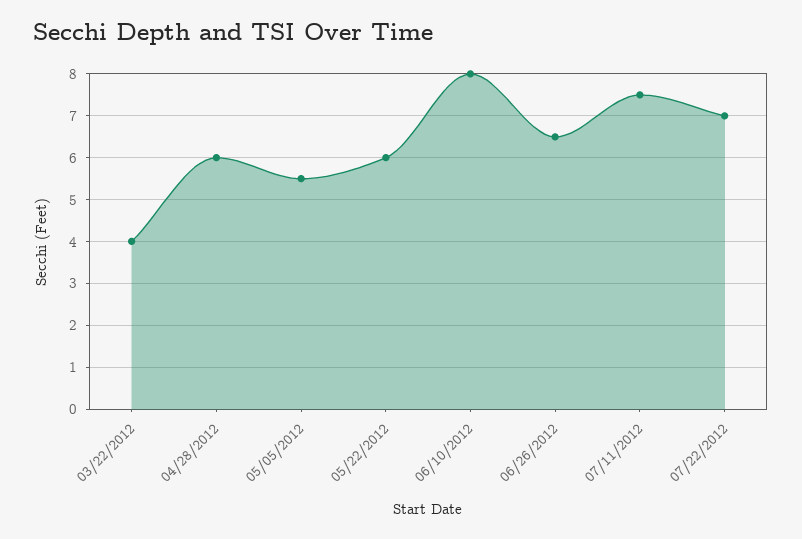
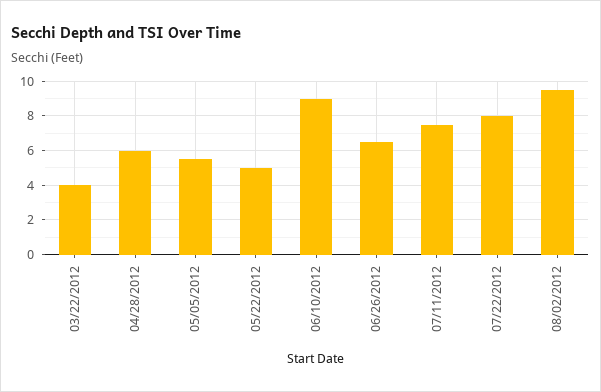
05/22/2012: 6 -> 5
06/10/2012: 8 -> 9
07/22/2012: 7 -> 8
08/02/2012: none -> 9.5

